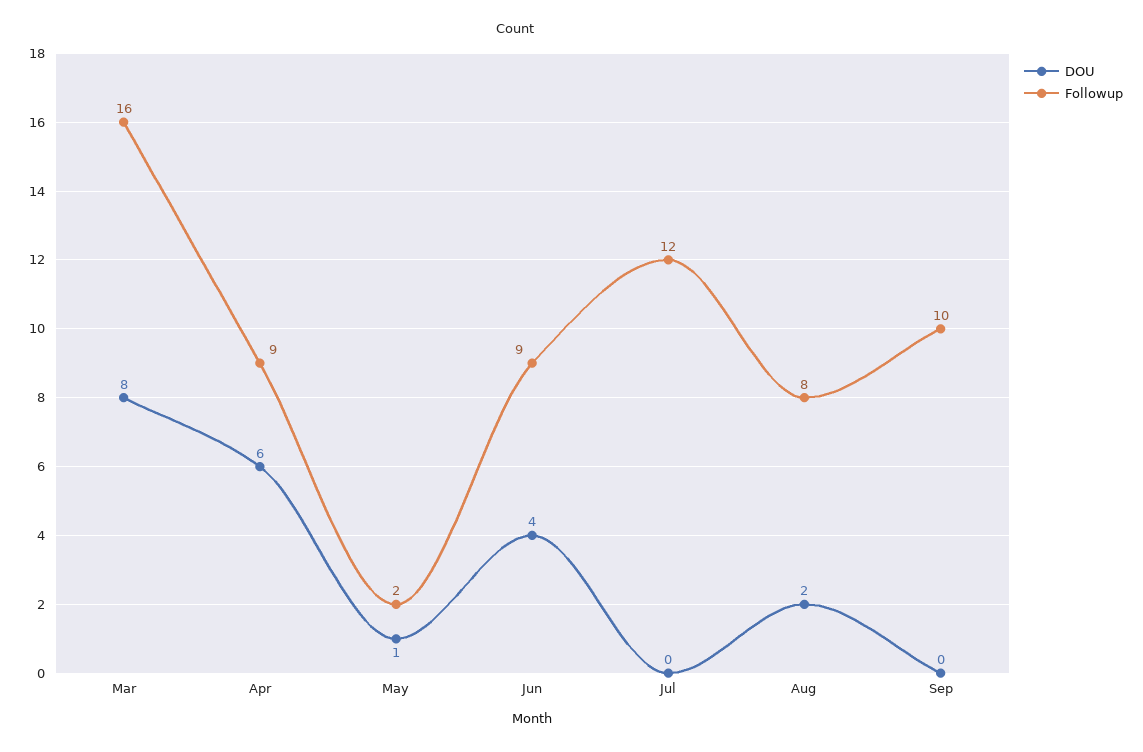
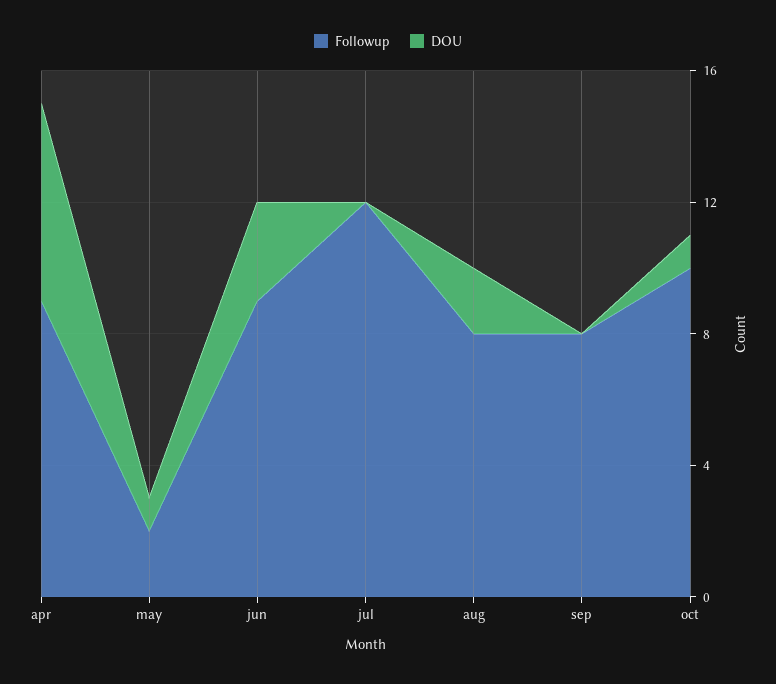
DOU, Mar: 8 -> none
Followup, Mar: 16 -> none
DOU, Jun: 4 -> 3
Followup, Sep: 10 -> 8
Followup, oct: none -> 10
DOU, oct: none -> 1

